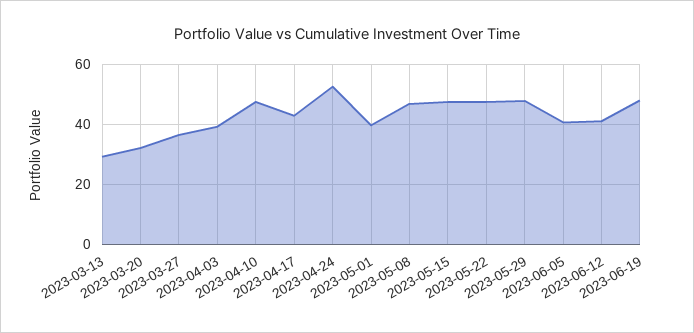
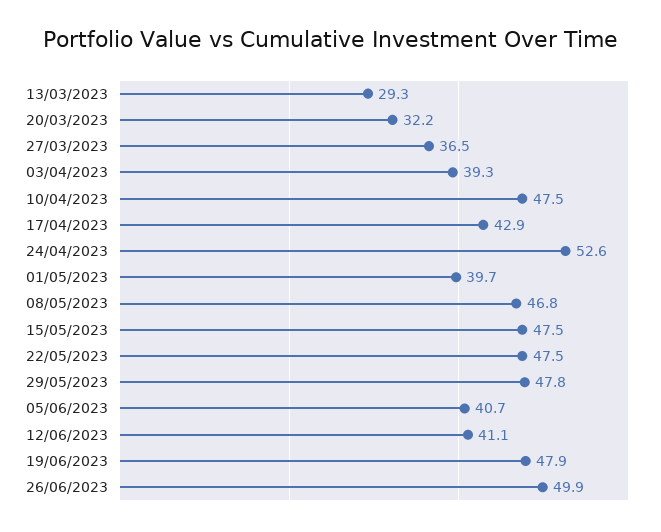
26/06/2023: none -> 49.9

